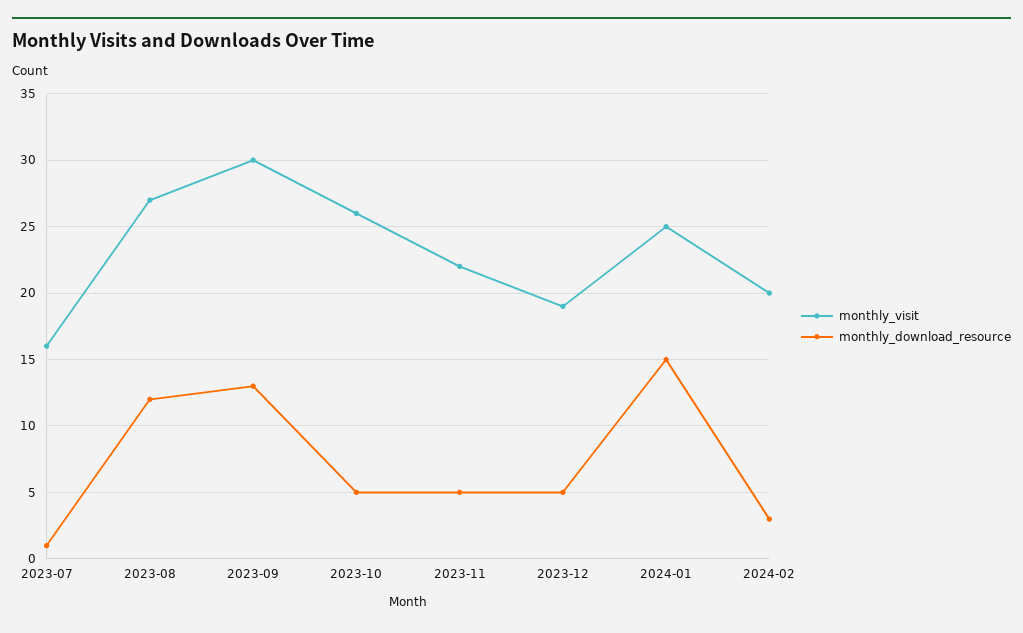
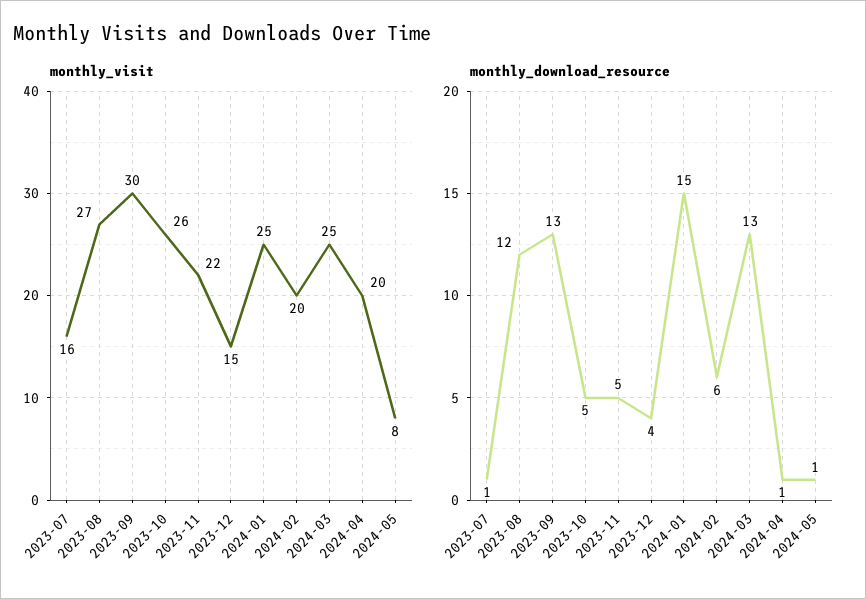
monthly_visit, 2023-12: 19 -> 15
monthly_download_resource, 2023-12: 5 -> 4
monthly_download_resource, 2024-02: 3 -> 6
monthly_visit, 2024-03: none -> 25
monthly_visit, 2024-04: none -> 20
monthly_visit, 2024-05: none -> 8
monthly_download_resource, 2024-03: none -> 13
monthly_download_resource, 2024-04: none -> 1
monthly_download_resource, 2024-05: none -> 1

